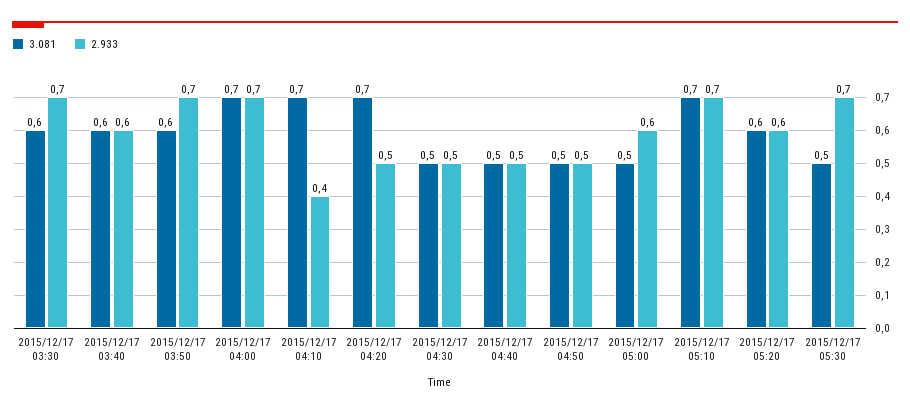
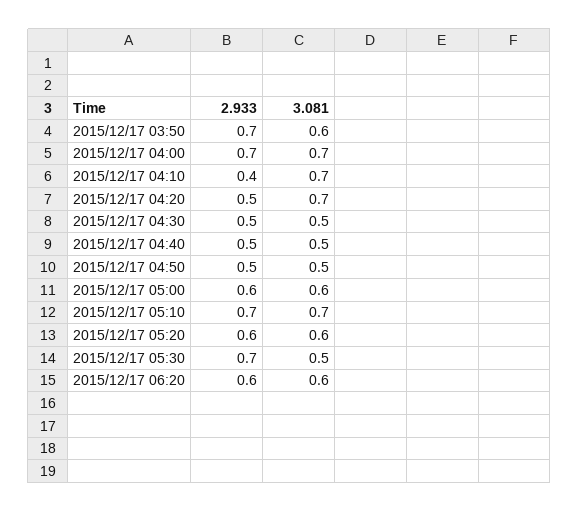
3.081, 2015/12/17 03:30: 0.6 -> none
2.933, 2015/12/17 03:30: 0.7 -> none
3.081, 2015/12/17 03:40: 0.6 -> none
2.933, 2015/12/17 03:40: 0.6 -> none
3.081, 2015/12/17 05:00: 0.5 -> 0.6
2.933, 2015/12/17 06:20: none -> 0.6
3.081, 2015/12/17 06:20: none -> 0.6

